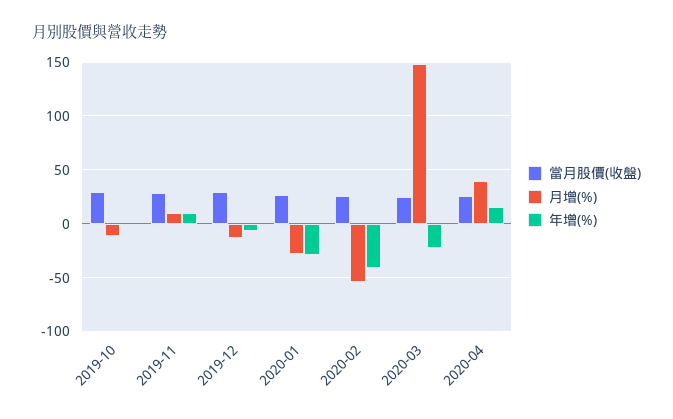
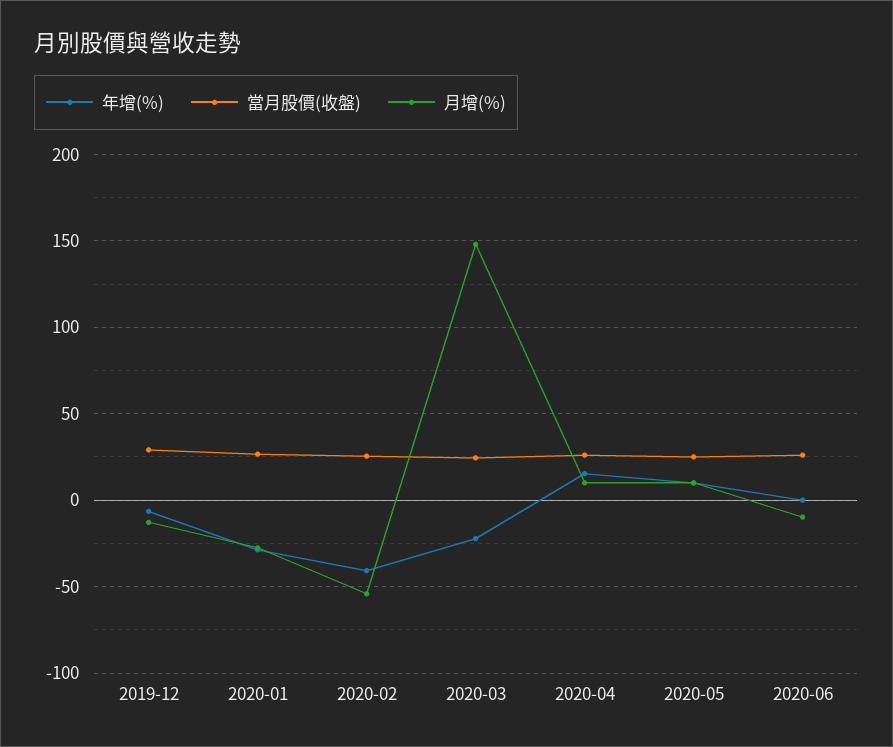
當月股價(收盤), 2019-10: 30 -> none
月增(%), 2019-10: -10 -> none
年增(%), 2019-10: 0 -> none
當月股價(收盤), 2019-11: 30 -> none
月增(%), 2019-11: 10 -> none
年增(%), 2019-11: 10 -> none
月增(%), 2020-04: 40 -> 10
年增(%), 2020-05: none -> 10
當月股價(收盤), 2020-05: none -> 25
月增(%), 2020-05: none -> 10
年增(%), 2020-06: none -> 0
當月股價(收盤), 2020-06: none -> 25
月增(%), 2020-06: none -> -10

